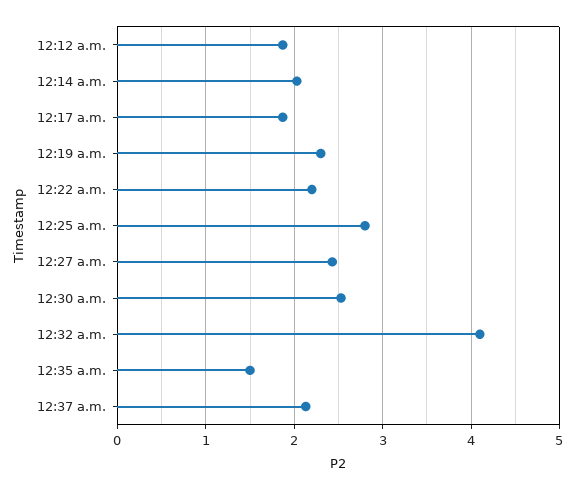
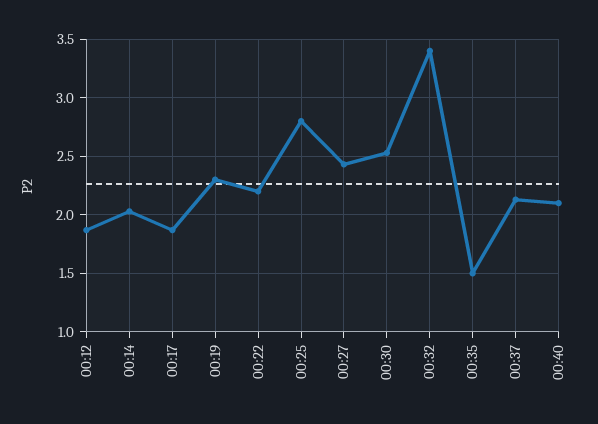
12:32 a.m.: 4.1 -> 3.4
00:40: none -> 2.1

